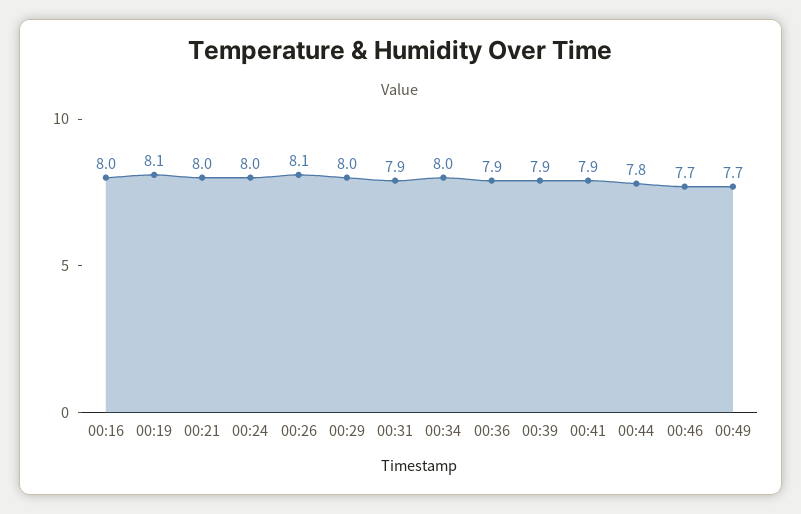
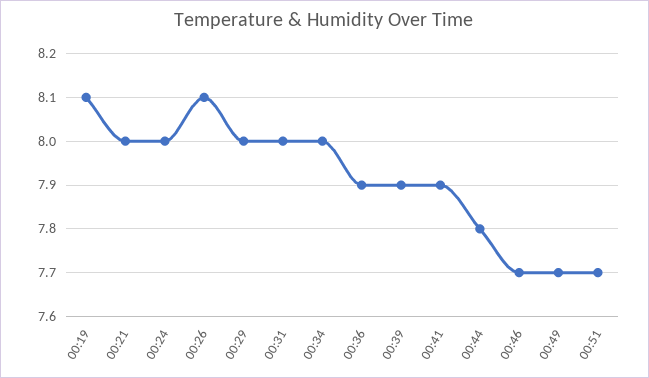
00:16: 8 -> none
00:31: 7.9 -> 8
00:51: none -> 7.7

